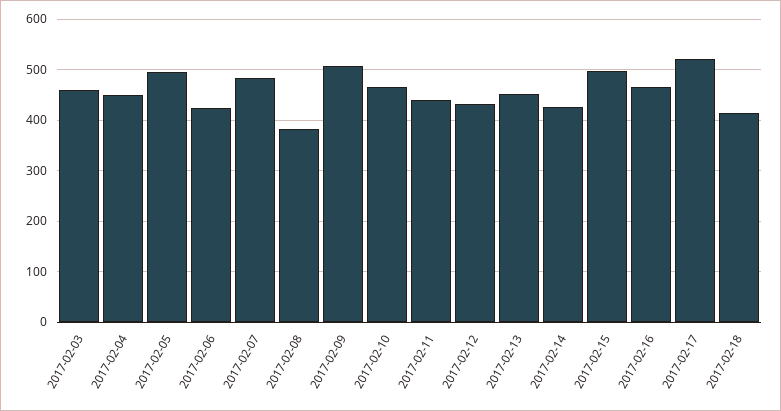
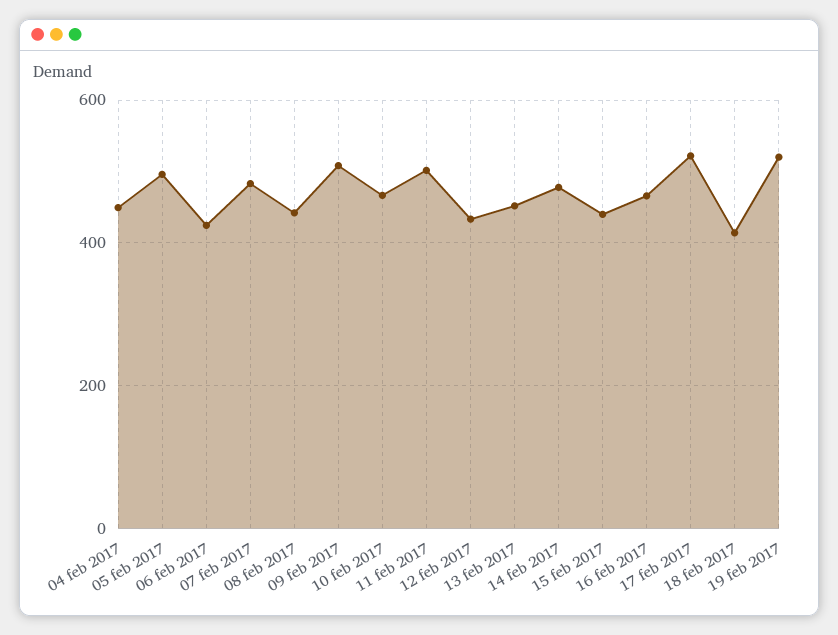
2017-02-03: 460 -> none
2017-02-08: 380 -> 440
2017-02-11: 440 -> 500
2017-02-14: 420 -> 480
2017-02-15: 500 -> 440
19 feb 2017: none -> 520

